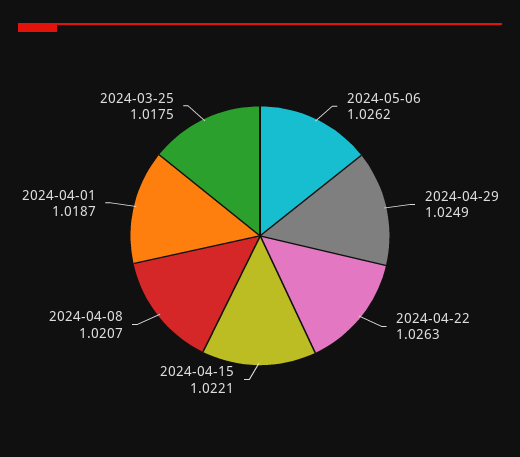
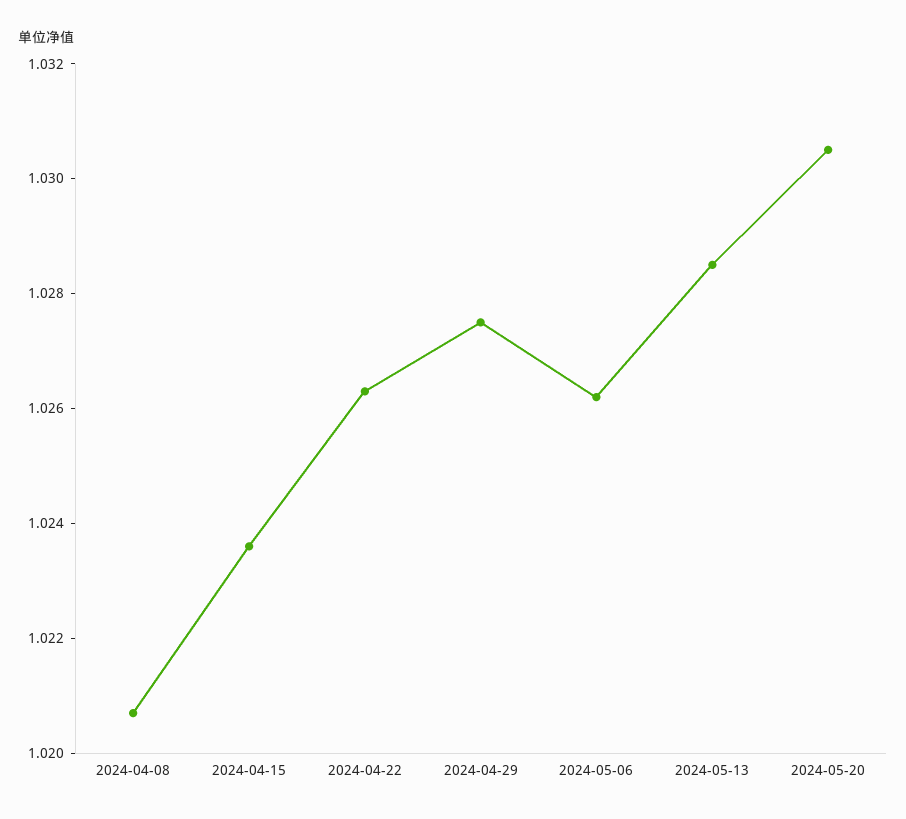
2024-04-29: 1.0249 -> 1.0275
2024-04-15: 1.0221 -> 1.0235
2024-04-01: 1.0187 -> none
2024-03-25: 1.0175 -> none
2024-05-13: none -> 1.0285
2024-05-20: none -> 1.0305

